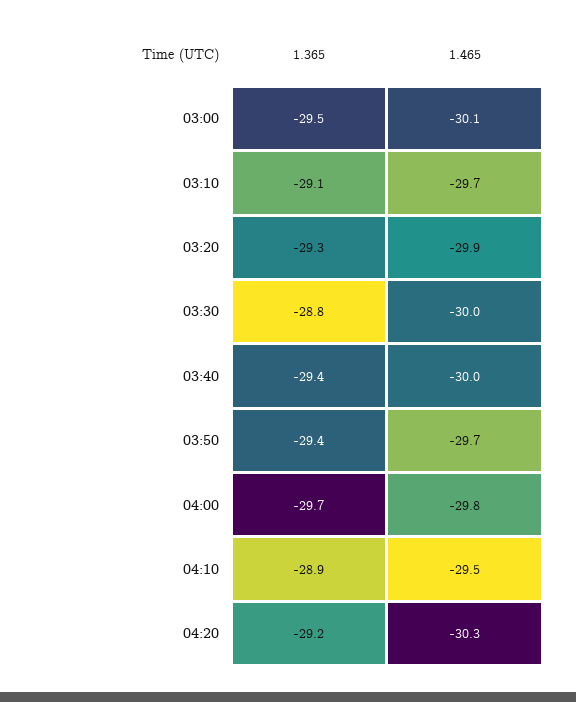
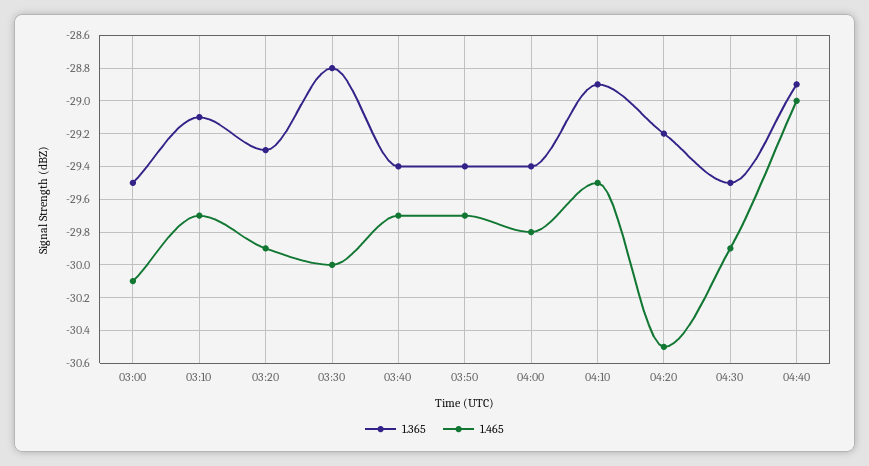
1.465, 03:40: -30 -> -29.7
1.365, 04:00: -29.7 -> -29.4
1.465, 04:20: -30.3 -> -30.5
1.365, 04:30: none -> -29.5
1.465, 04:30: none -> -29.9
1.365, 04:40: none -> -28.9
1.465, 04:40: none -> -29

